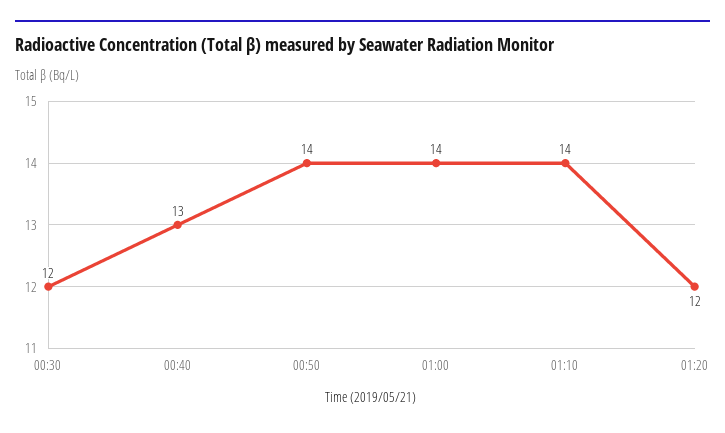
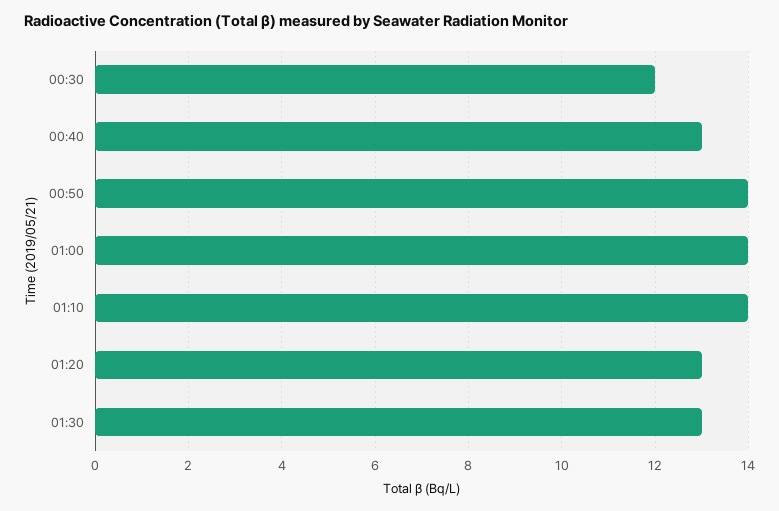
01:20: 12 -> 13
01:30: none -> 13

